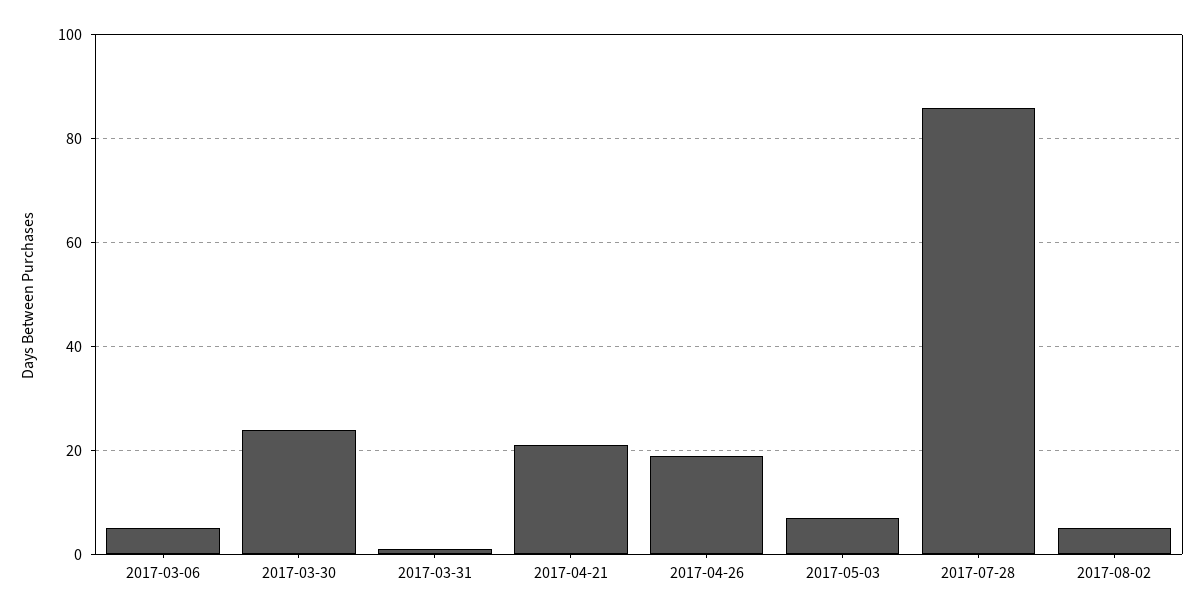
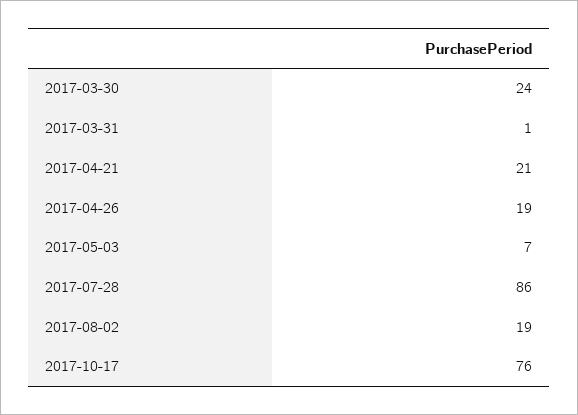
2017-03-06: 5 -> none
2017-08-02: 5 -> 19
2017-10-17: none -> 76

